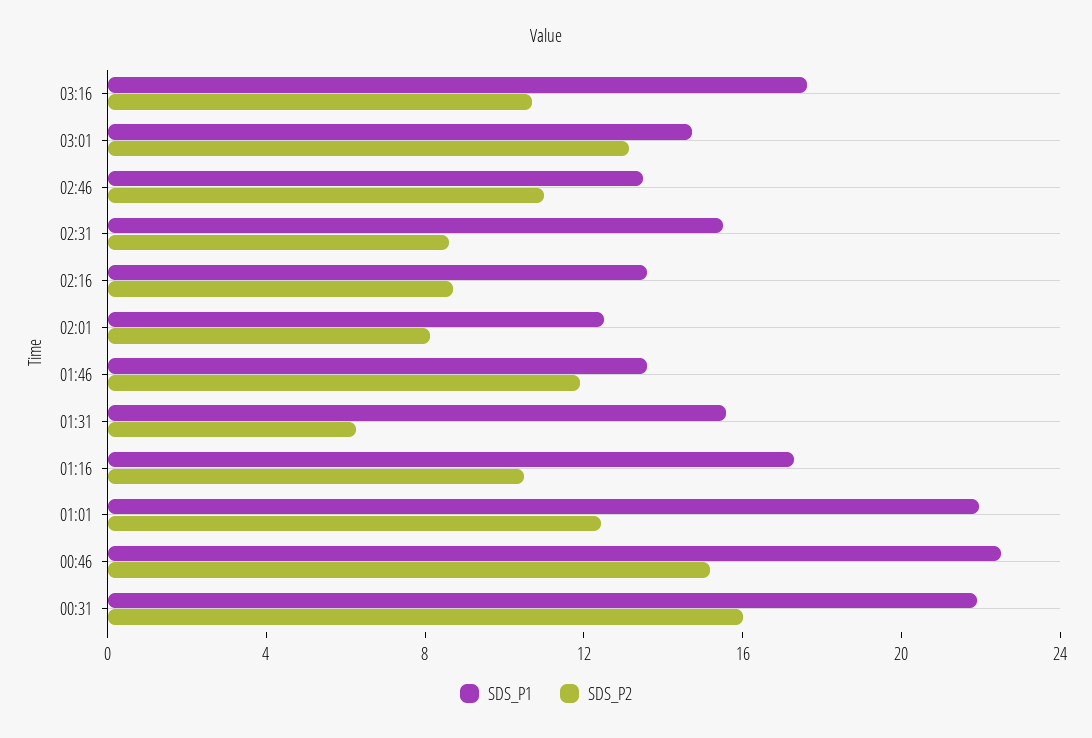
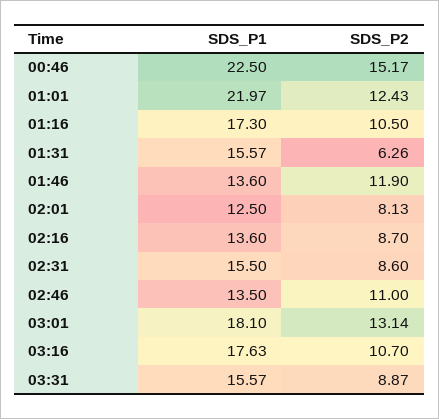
SDS_P1, 03:01: 15 -> 18.1
SDS_P1, 00:31: 22 -> none
SDS_P2, 00:31: 16 -> none
SDS_P1, 03:31: none -> 15.57
SDS_P2, 03:31: none -> 8.87

